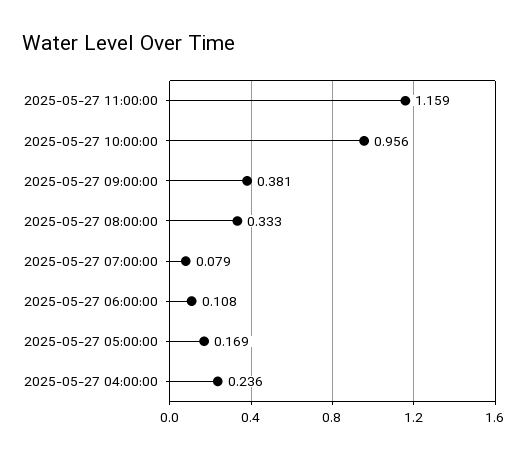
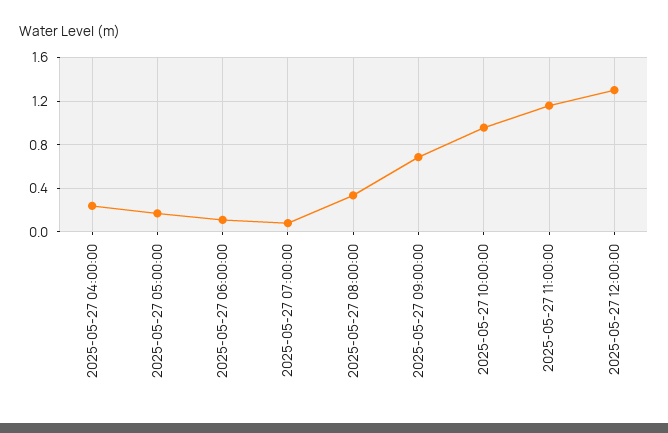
2025-05-27 09:00:00: 0.381 -> 0.7
2025-05-27 12:00:00: none -> 1.3

